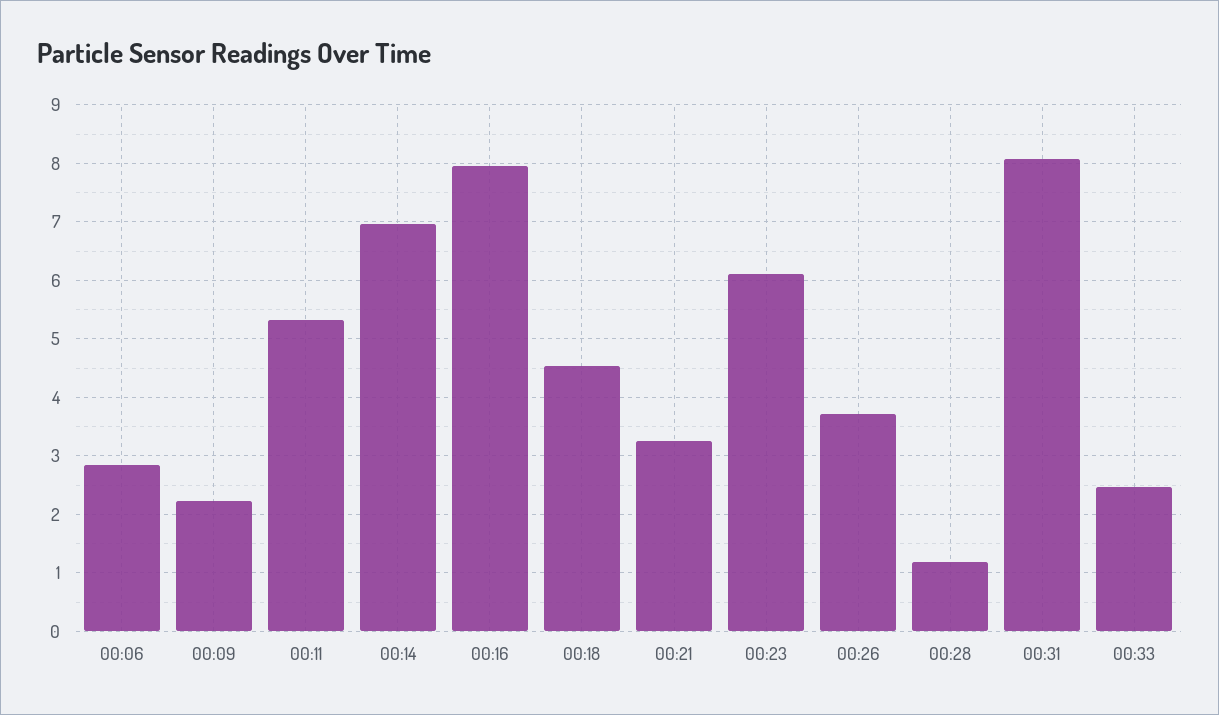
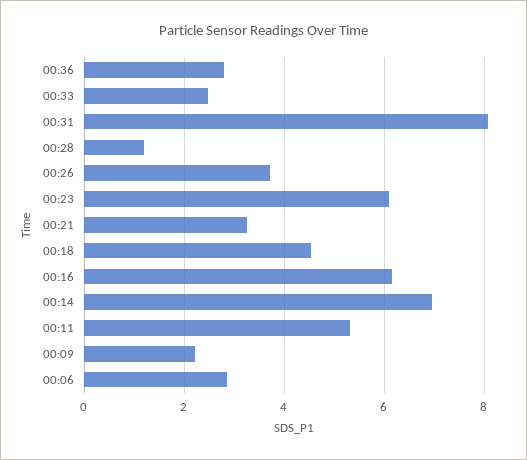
00:16: 8 -> 6.2
00:36: none -> 2.8

